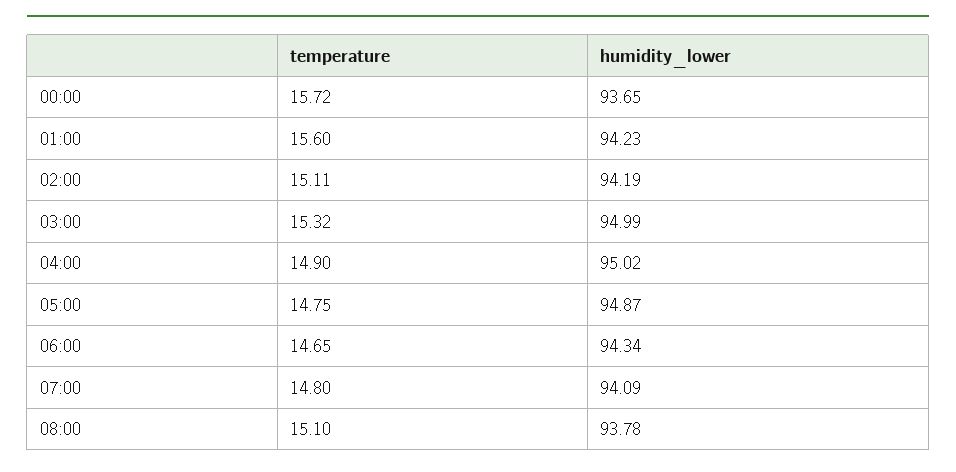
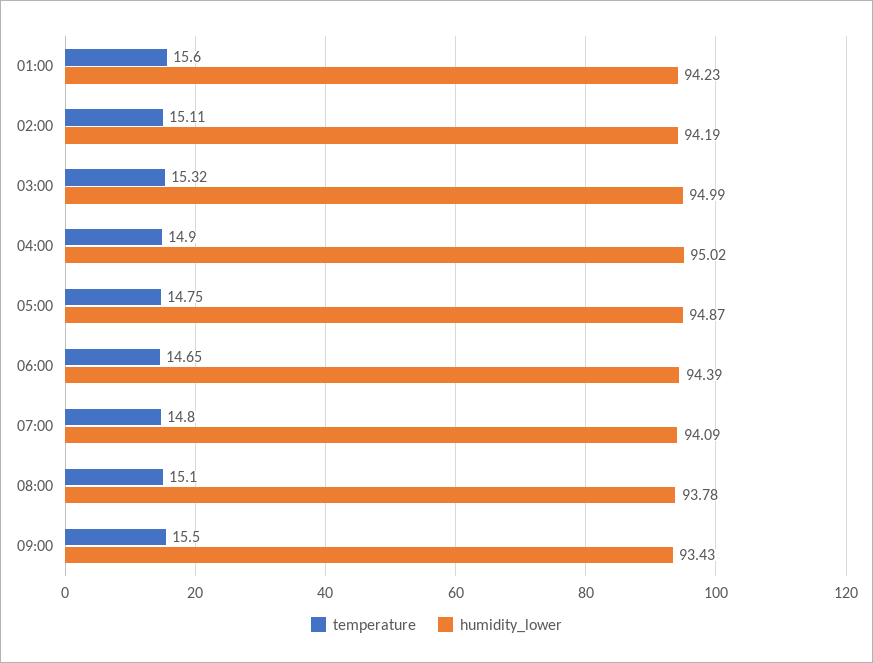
temperature, 00:00: 15.72 -> none
humidity_lower, 00:00: 93.65 -> none
humidity_lower, 06:00: 94.34 -> 94.39
temperature, 09:00: none -> 15.5
humidity_lower, 09:00: none -> 93.43

